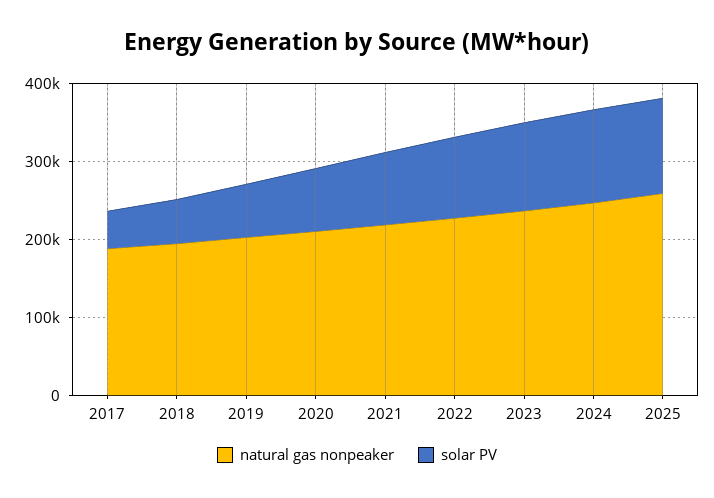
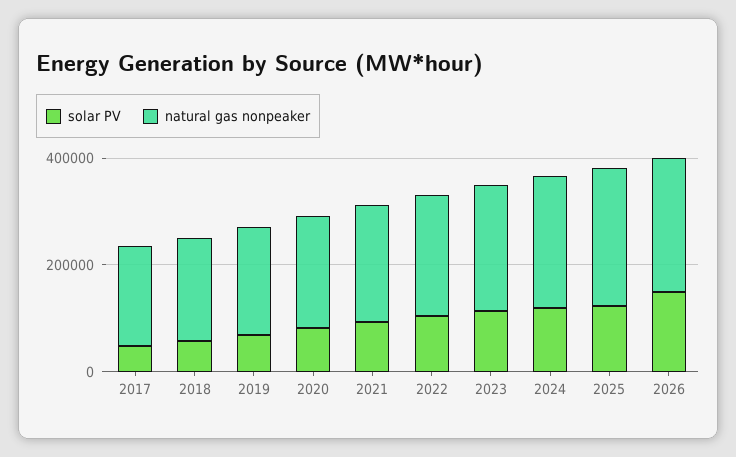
solar PV, 2026: none -> 150000
natural gas nonpeaker, 2026: none -> 250000

